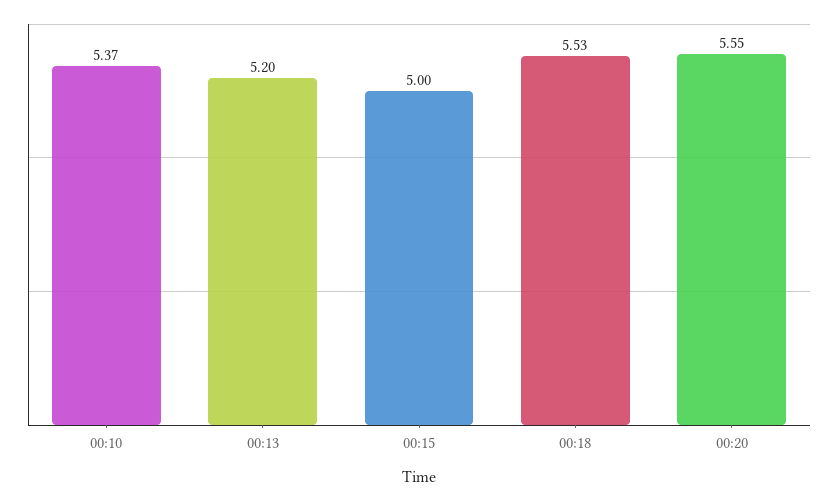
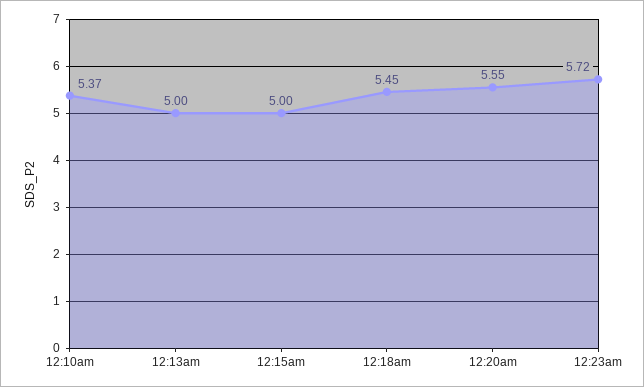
00:13: 5.2 -> 5
00:18: 5.53 -> 5.45
12:23am: none -> 5.72

